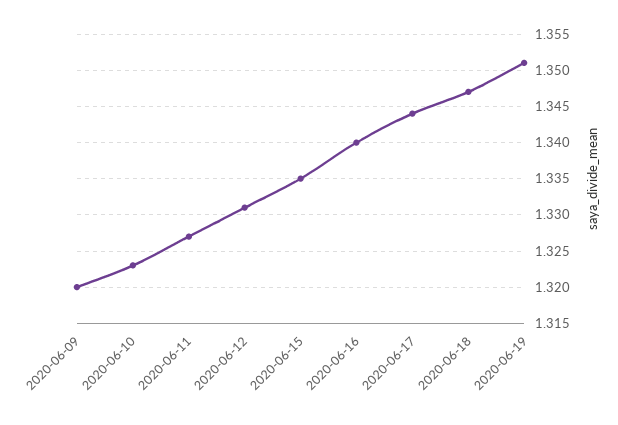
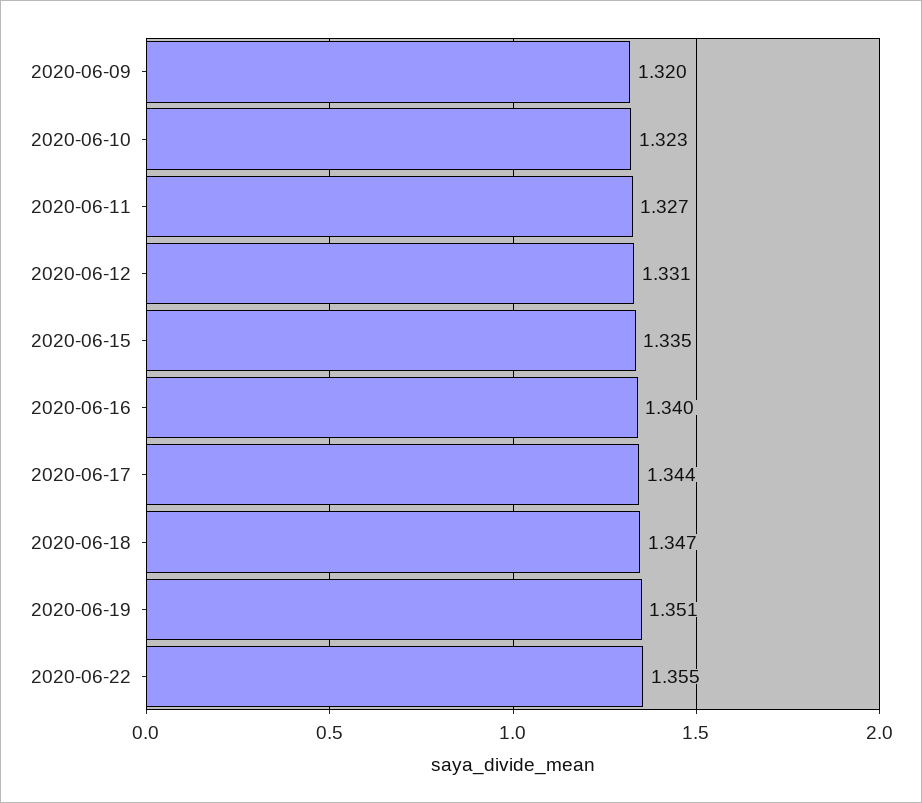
2020-06-22: none -> 1.355

